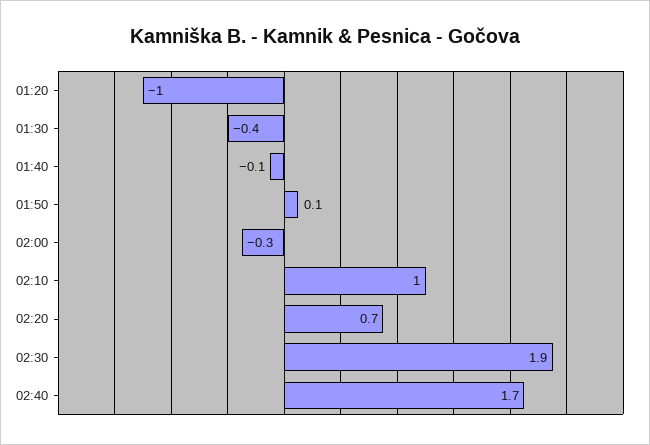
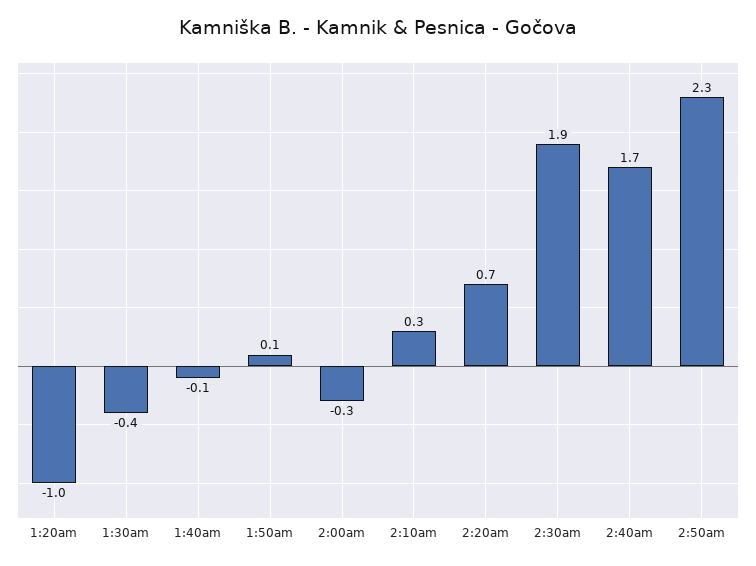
02:10: 1 -> 0.3
2:50am: none -> 2.3

